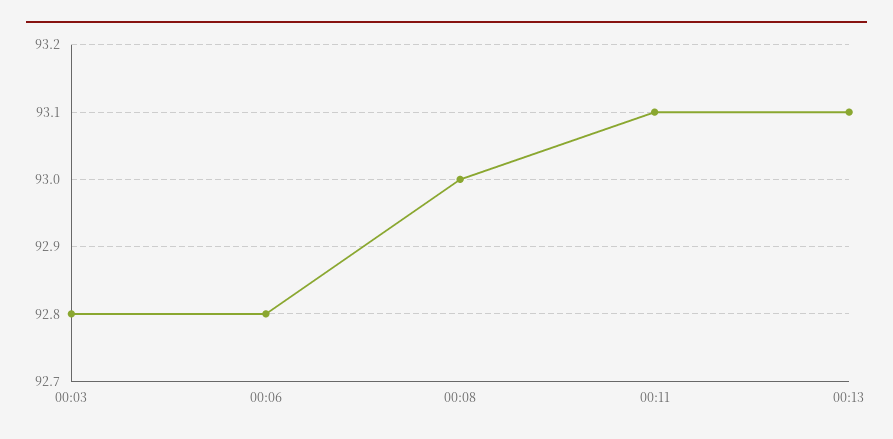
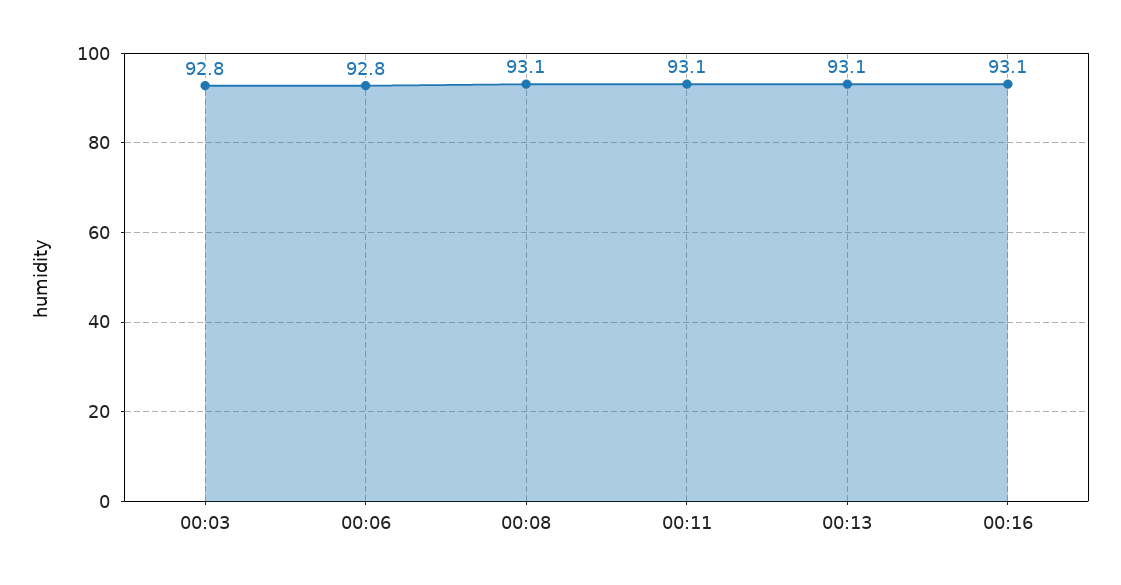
00:08: 93 -> 93.1
00:16: none -> 93.1

